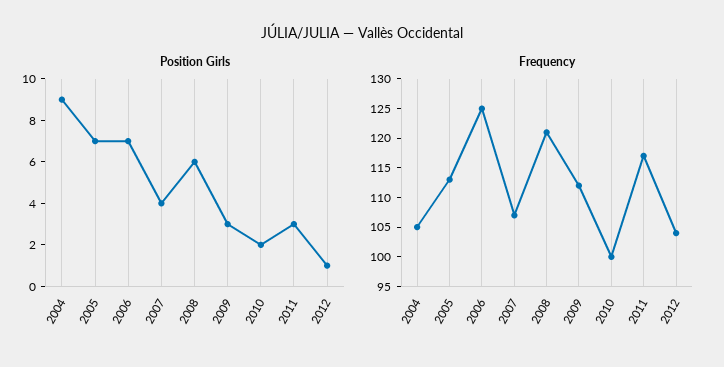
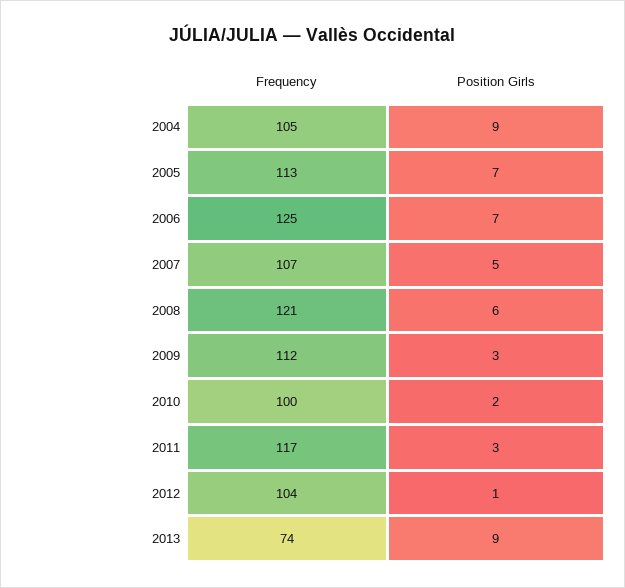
Position Girls, 2007: 4 -> 5
Frequency, 2013: none -> 74
Position Girls, 2013: none -> 9

